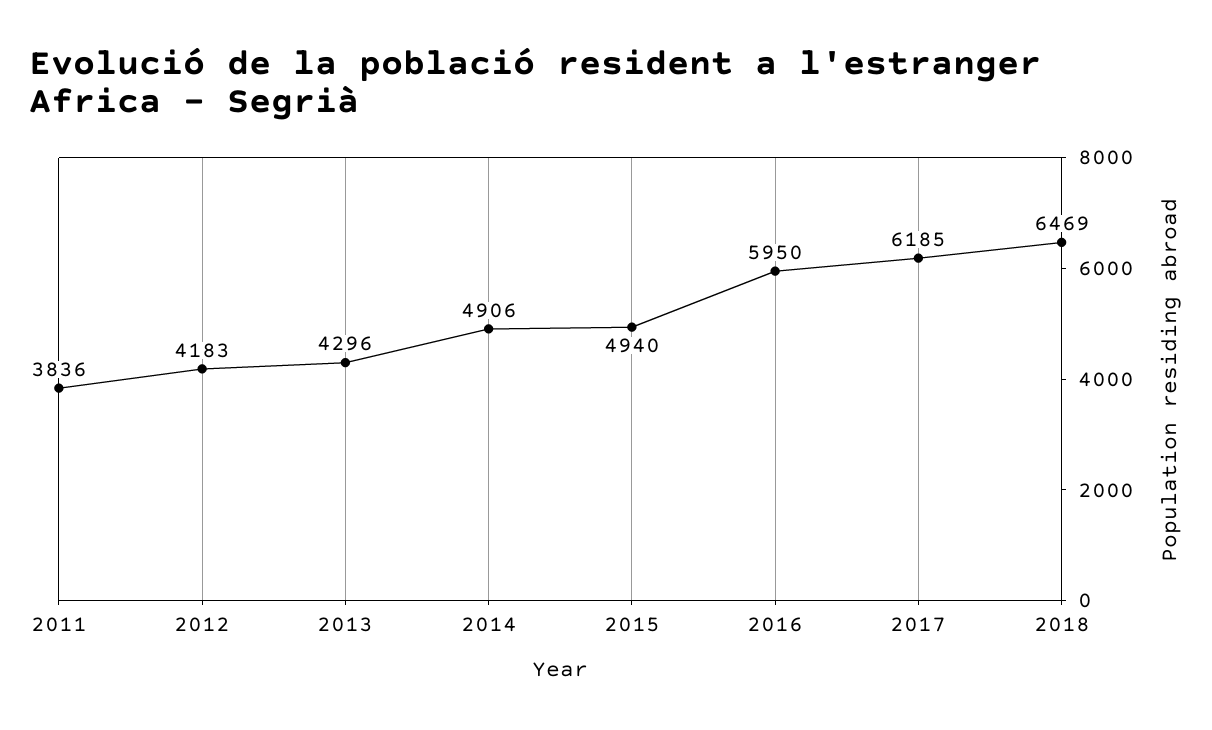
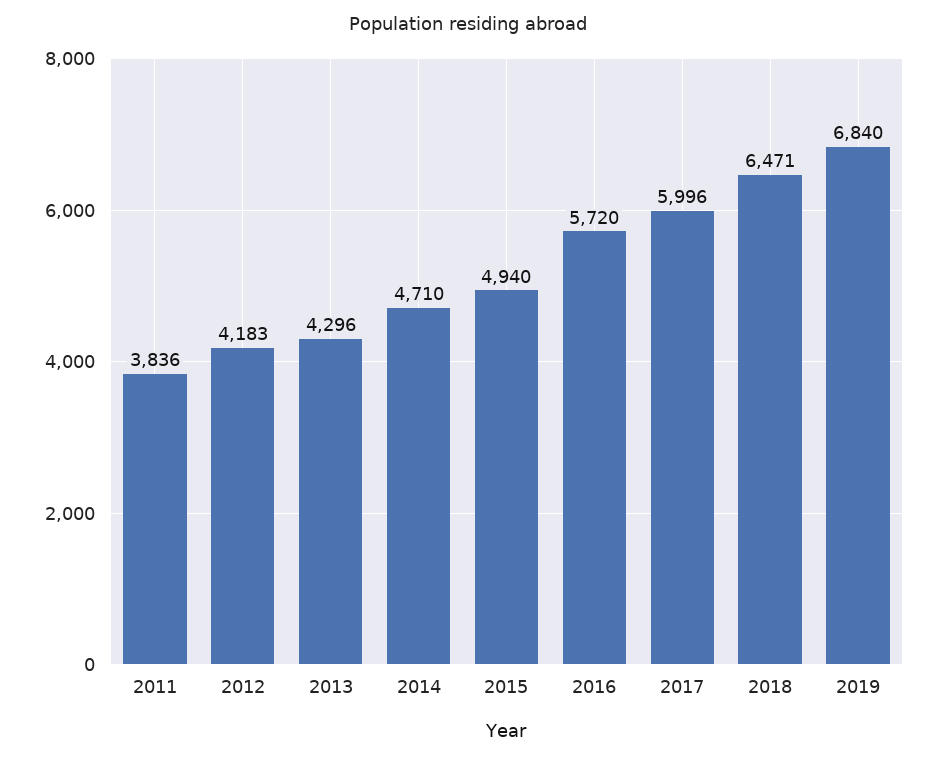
2014: 4906 -> 4710
2016: 5950 -> 5720
2017: 6185 -> 5996
2018: 6469 -> 6471
2019: none -> 6840

